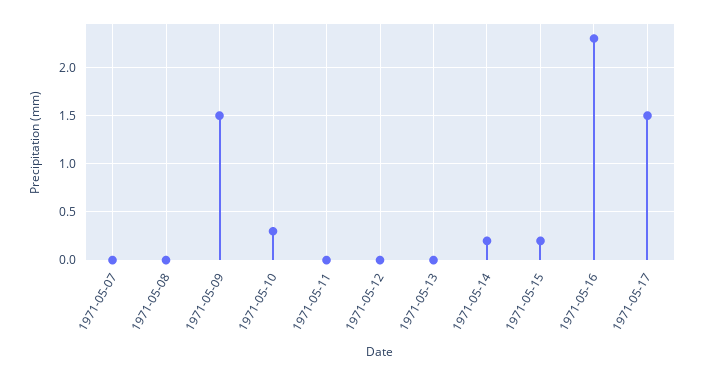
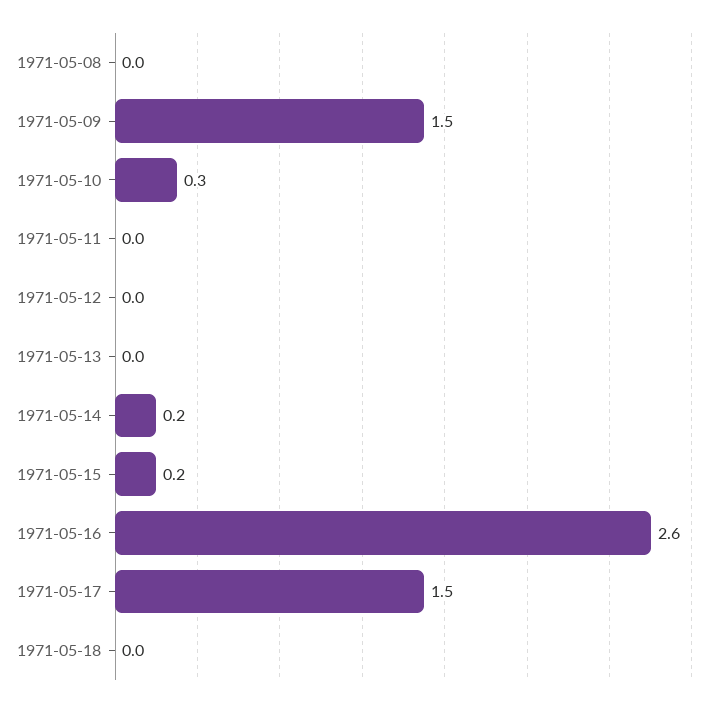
1971-05-07: 0 -> none
1971-05-16: 2.3 -> 2.6
1971-05-18: none -> 0

